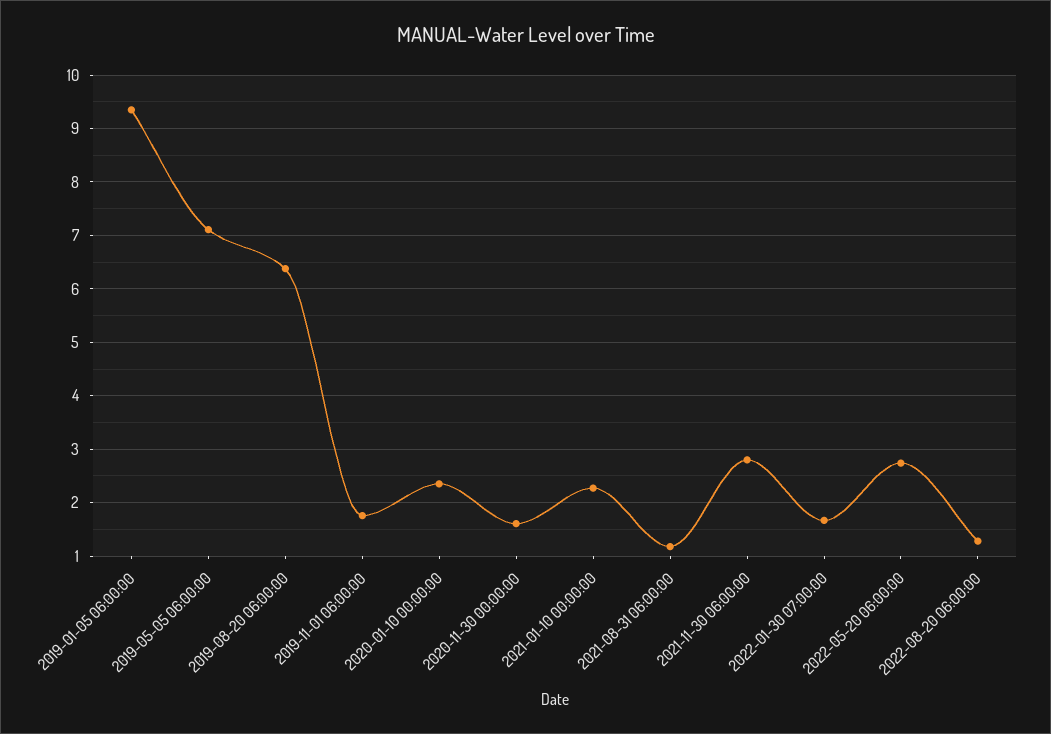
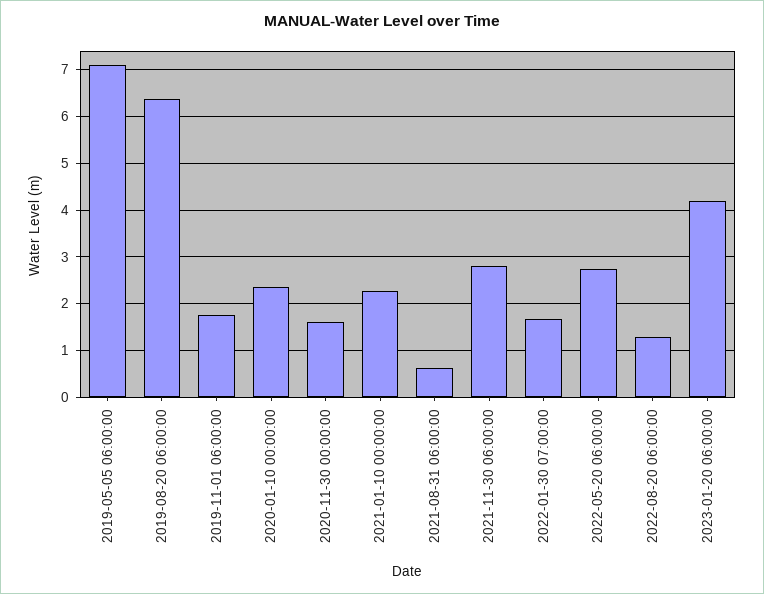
2019-01-05 06:00:00: 9.4 -> none
2021-08-31 06:00:00: 1.2 -> 0.6
2023-01-20 06:00:00: none -> 4.2

